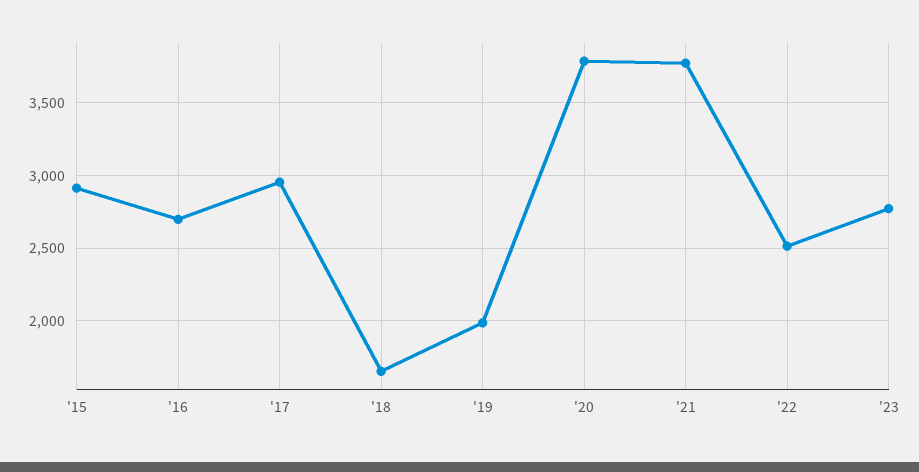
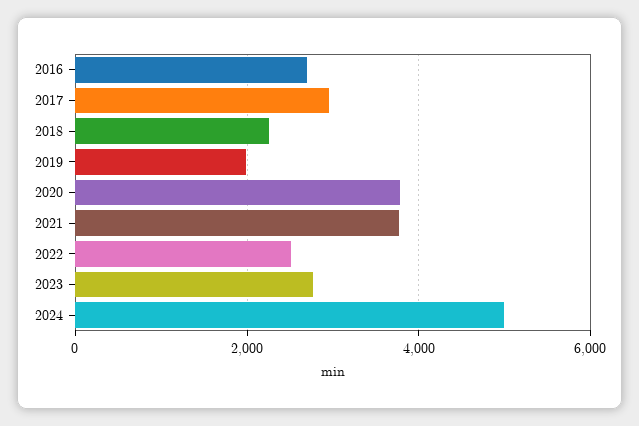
'15: 2900 -> none
'18: 1650 -> 2200
2024: none -> 5000

